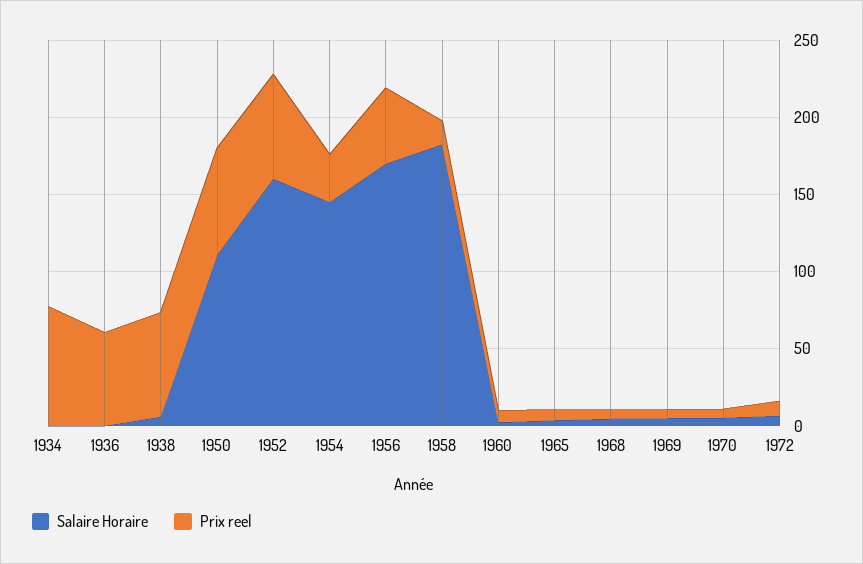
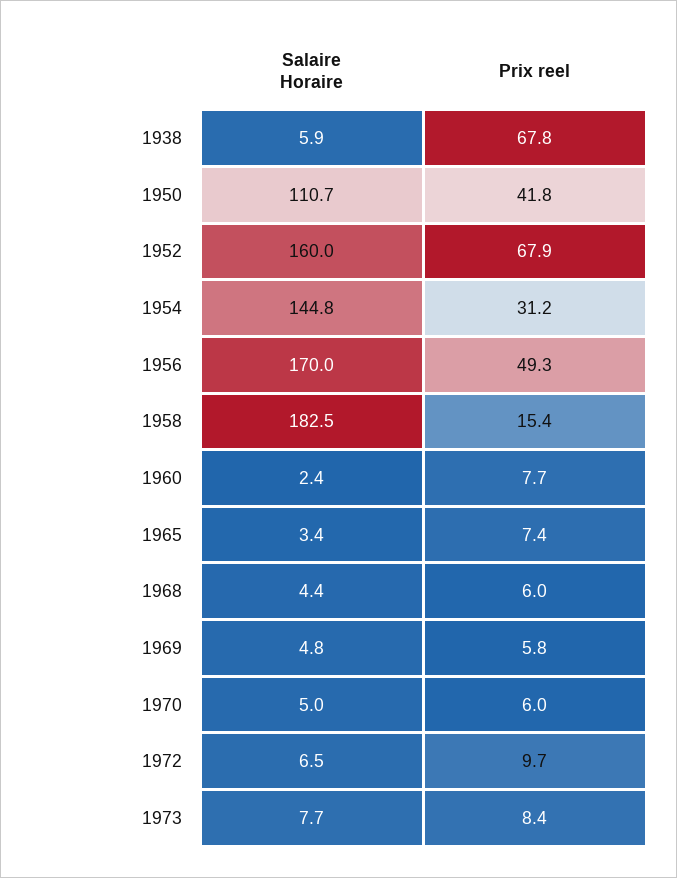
Salaire Horaire, 1934: 0 -> none
Prix reel, 1934: 80 -> none
Salaire Horaire, 1936: 0 -> none
Prix reel, 1936: 60 -> none
Prix reel, 1950: 70 -> 41.8
Salaire Horaire, 1973: none -> 7.7
Prix reel, 1973: none -> 8.4

